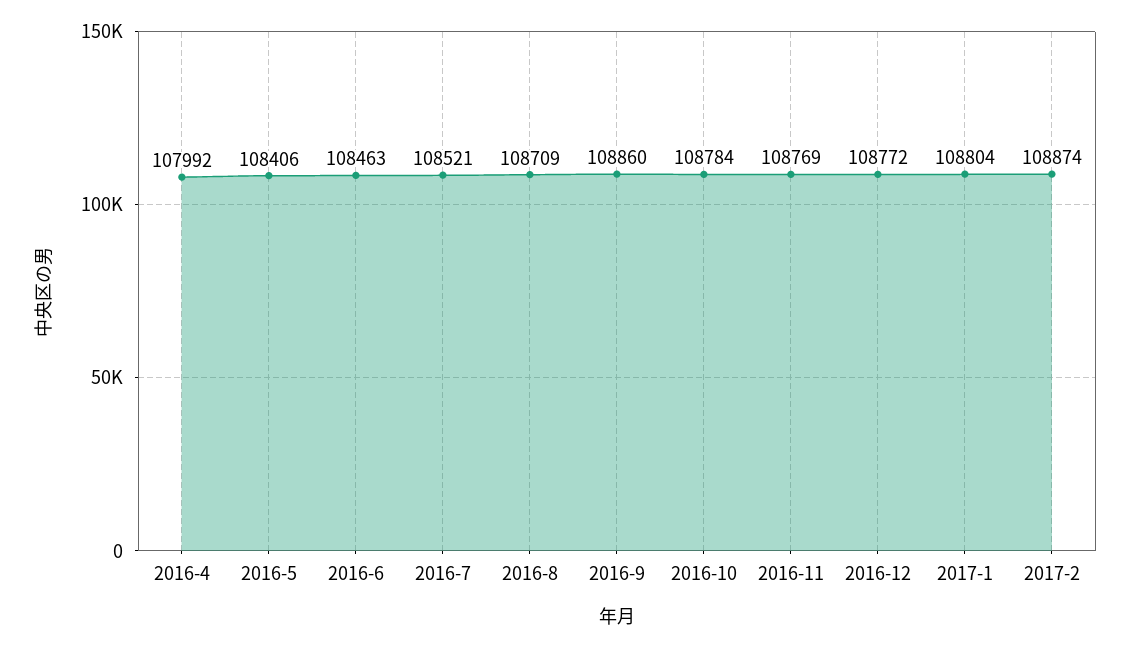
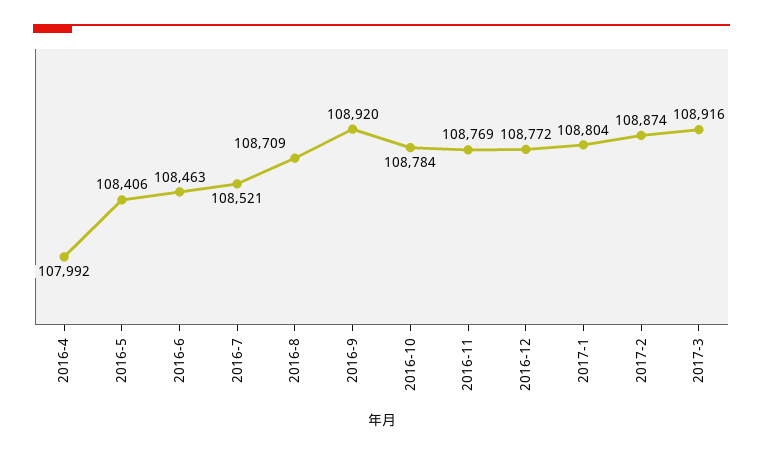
2016-9: 108860 -> 108920
2017-3: none -> 108916

